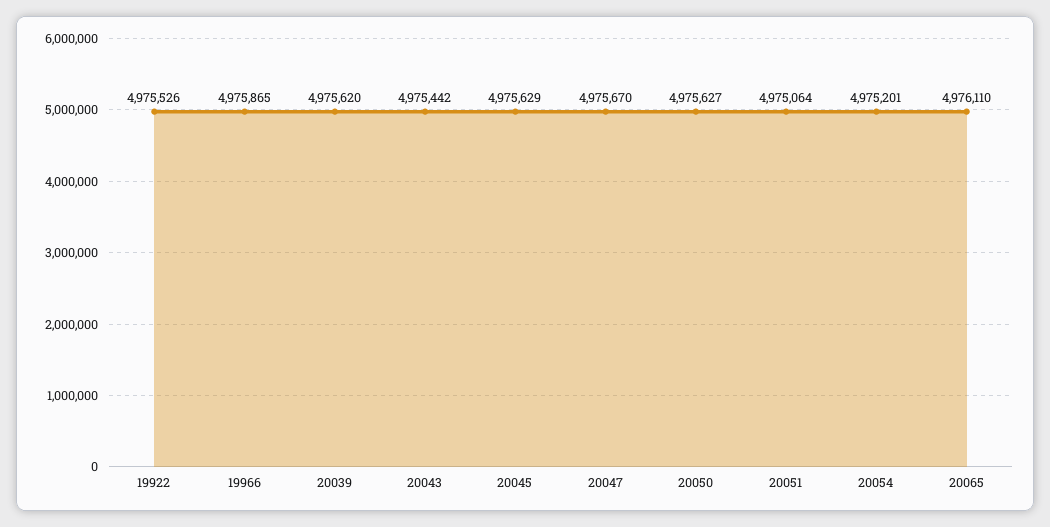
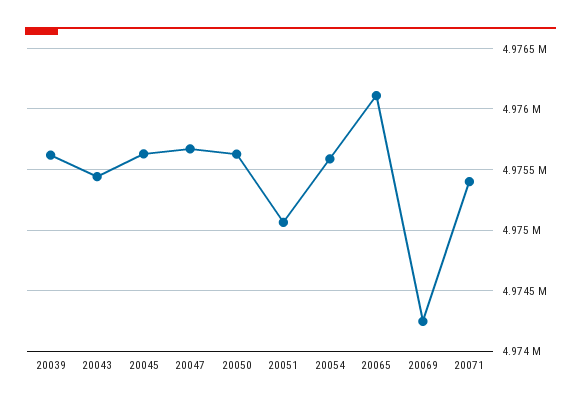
19922: 4975526 -> none
19966: 4975865 -> none
20054: 4975201 -> 4975600
20069: none -> 4974250
20071: none -> 4975400

